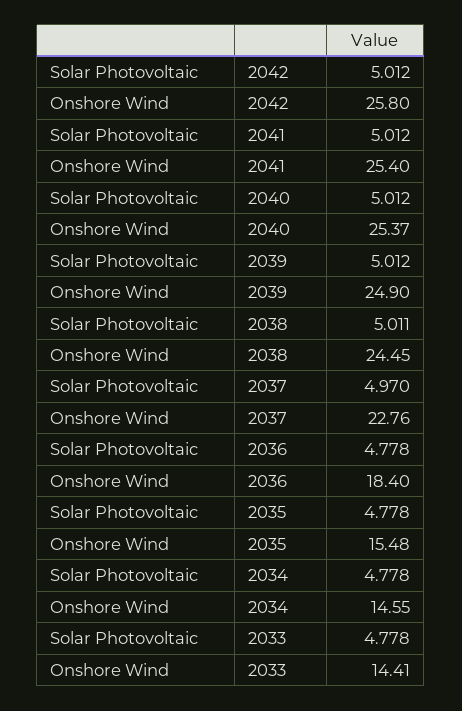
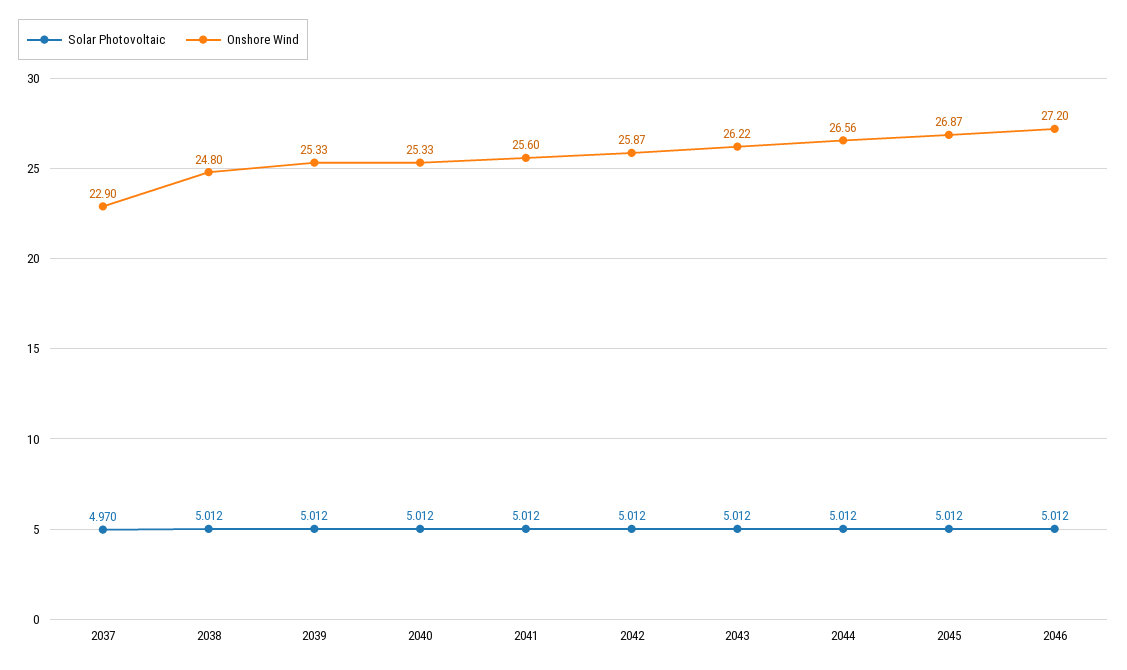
Onshore Wind, 2042: 25.8 -> 25.87
Onshore Wind, 2041: 25.4 -> 25.6
Onshore Wind, 2040: 25.37 -> 25.33
Onshore Wind, 2039: 24.9 -> 25.33
Solar Photovoltaic, 2038: 5.011 -> 5.012
Onshore Wind, 2038: 24.45 -> 24.8
Onshore Wind, 2037: 22.76 -> 22.9
Solar Photovoltaic, 2036: 4.778 -> none
Onshore Wind, 2036: 18.4 -> none
Solar Photovoltaic, 2035: 4.778 -> none
Onshore Wind, 2035: 15.48 -> none
Solar Photovoltaic, 2034: 4.778 -> none
Onshore Wind, 2034: 14.55 -> none
Solar Photovoltaic, 2033: 4.778 -> none
Onshore Wind, 2033: 14.41 -> none
Solar Photovoltaic, 2043: none -> 5.012
Onshore Wind, 2043: none -> 26.22
Solar Photovoltaic, 2044: none -> 5.012
Onshore Wind, 2044: none -> 26.56
Solar Photovoltaic, 2045: none -> 5.012
Onshore Wind, 2045: none -> 26.87
Solar Photovoltaic, 2046: none -> 5.012
Onshore Wind, 2046: none -> 27.2

